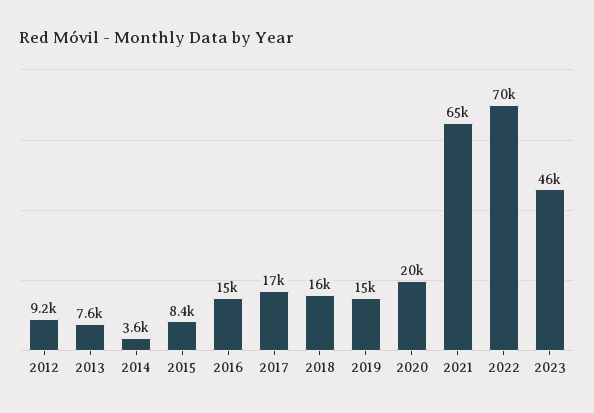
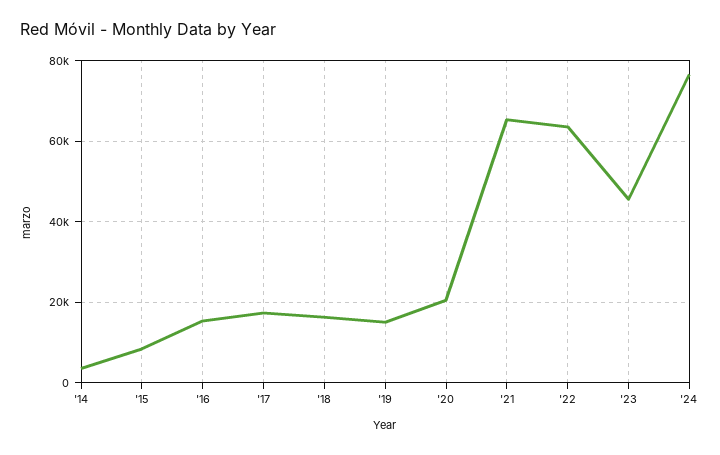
2012: 9200 -> none
2013: 7600 -> none
2022: 70000 -> 64000
'24: none -> 76000

